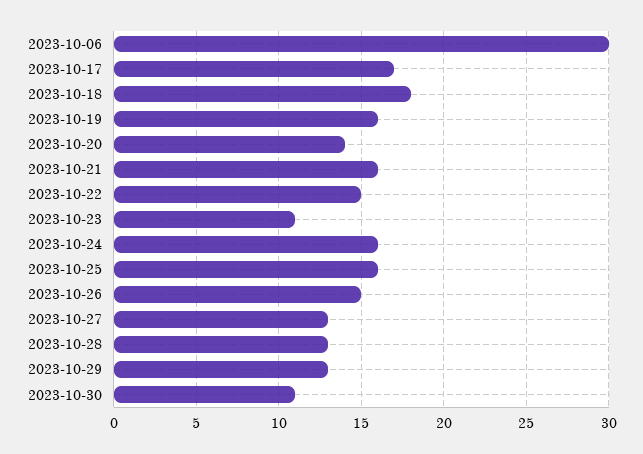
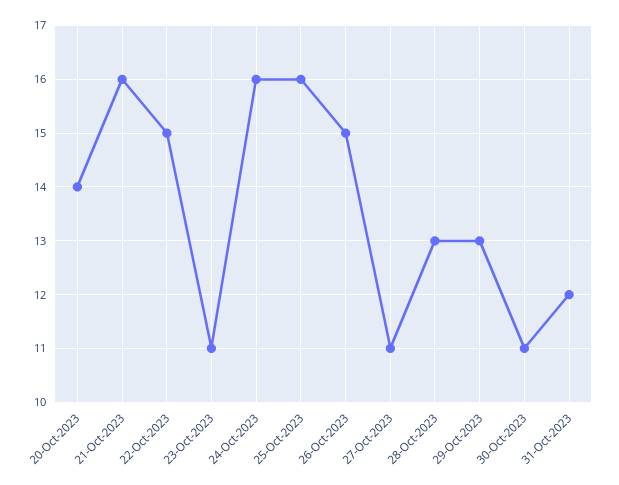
2023-10-06: 30 -> none
2023-10-17: 17 -> none
2023-10-18: 18 -> none
2023-10-19: 16 -> none
2023-10-27: 13 -> 11
31-Oct-2023: none -> 12

